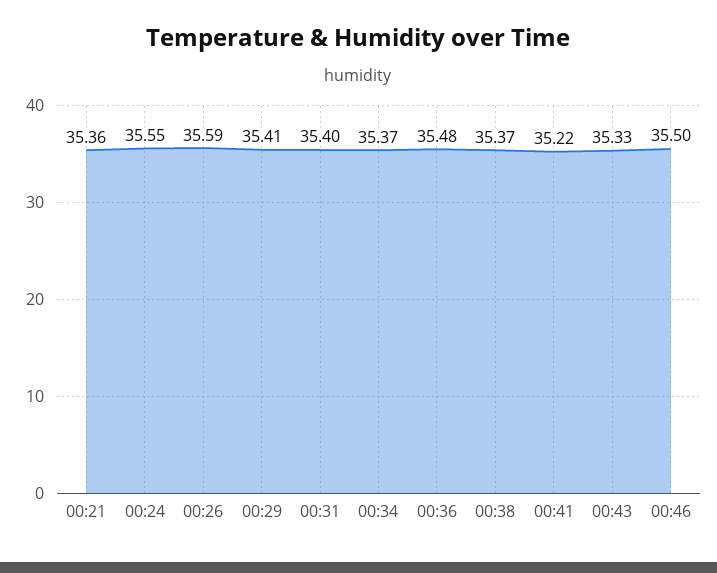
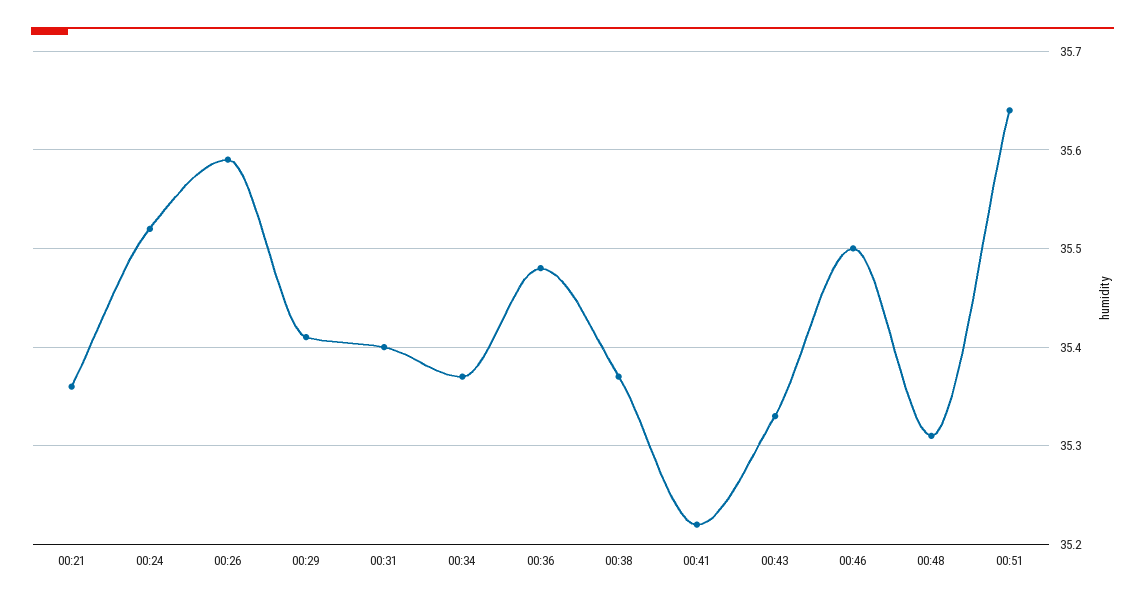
00:24: 35.55 -> 35.52
00:48: none -> 35.31
00:51: none -> 35.64

